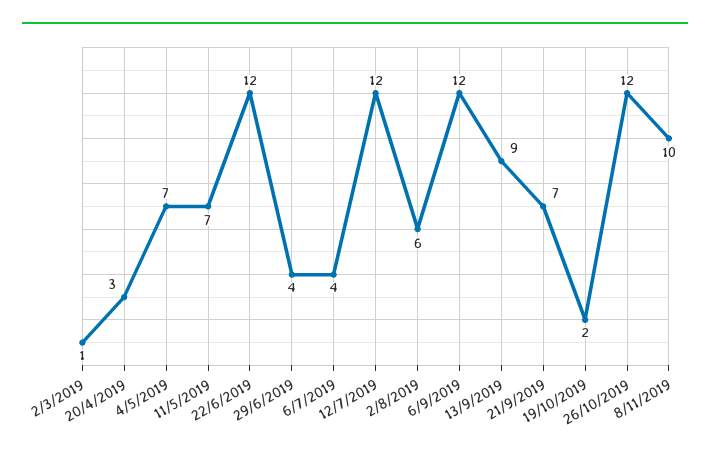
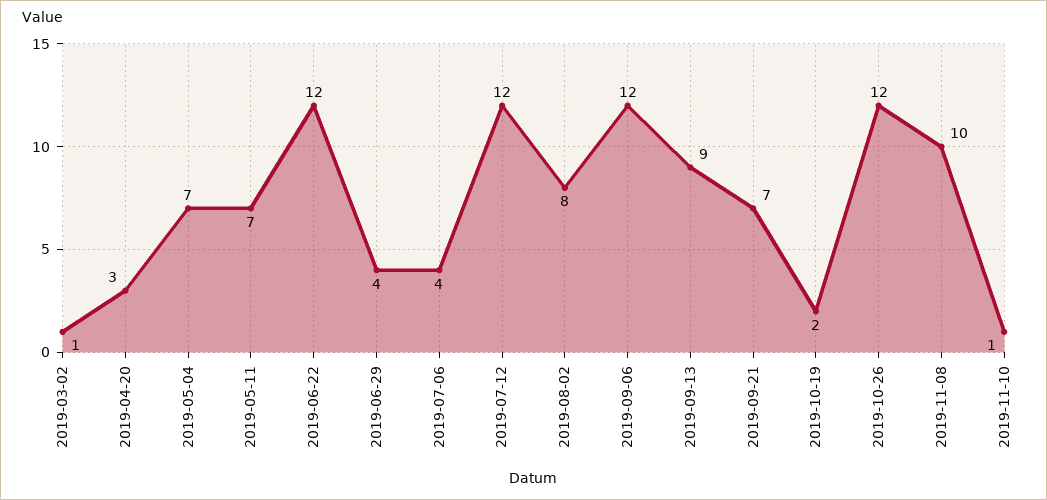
2/8/2019: 6 -> 8
2019-11-10: none -> 1

